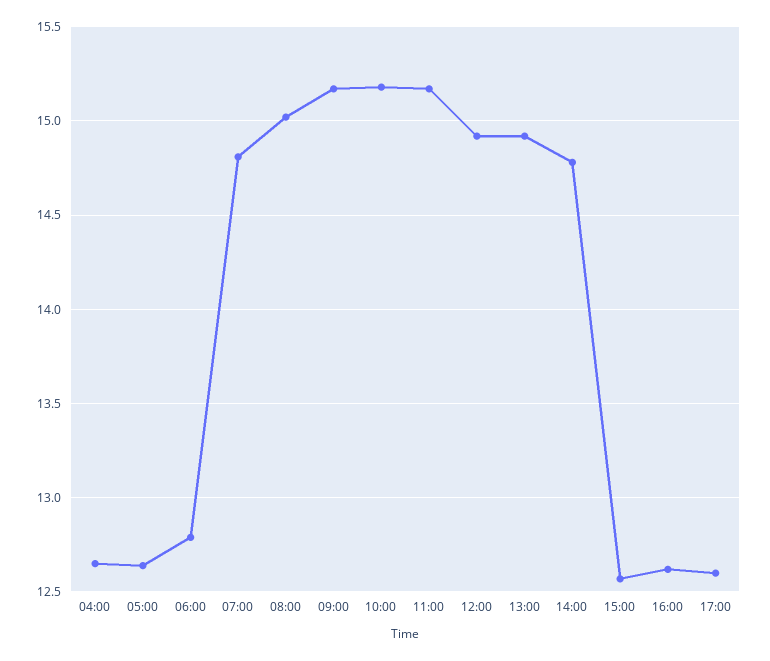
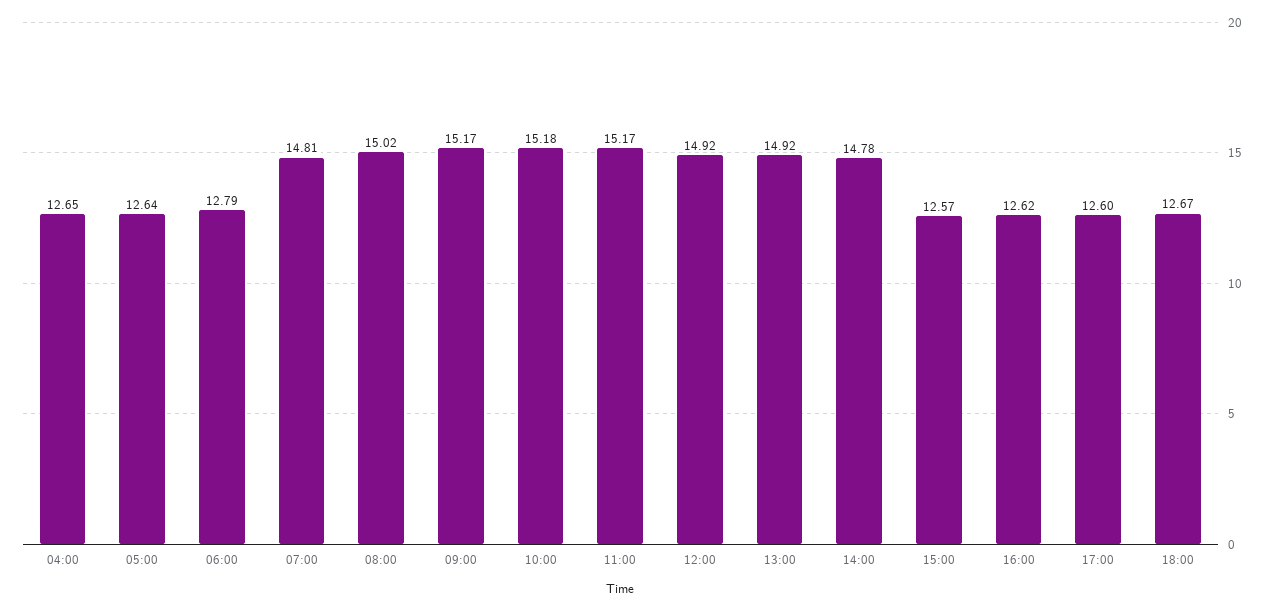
18:00: none -> 12.67

